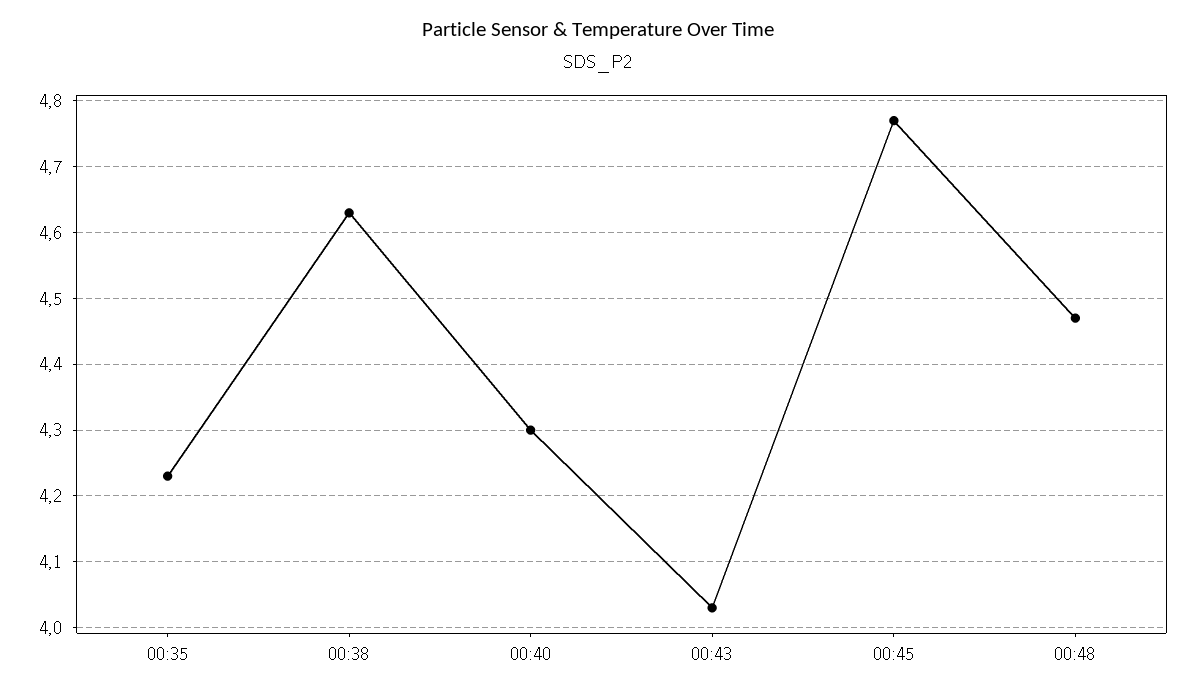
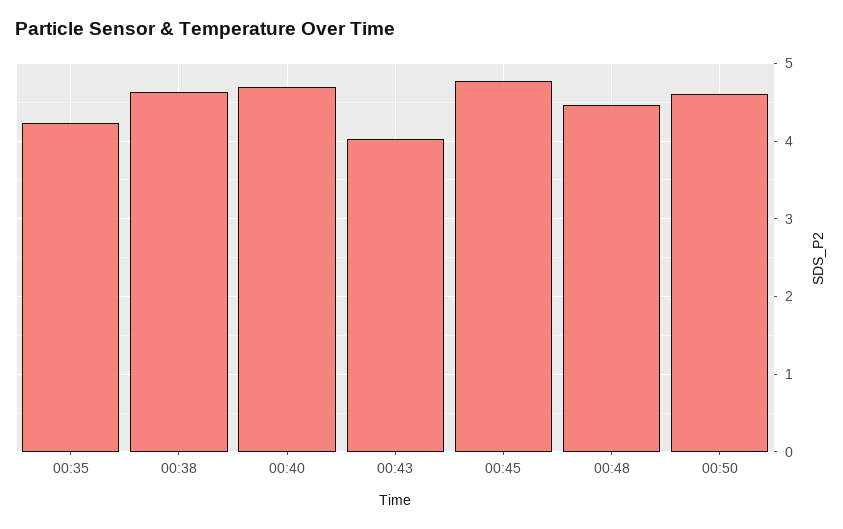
00:40: 4.3 -> 4.7
00:50: none -> 4.6

